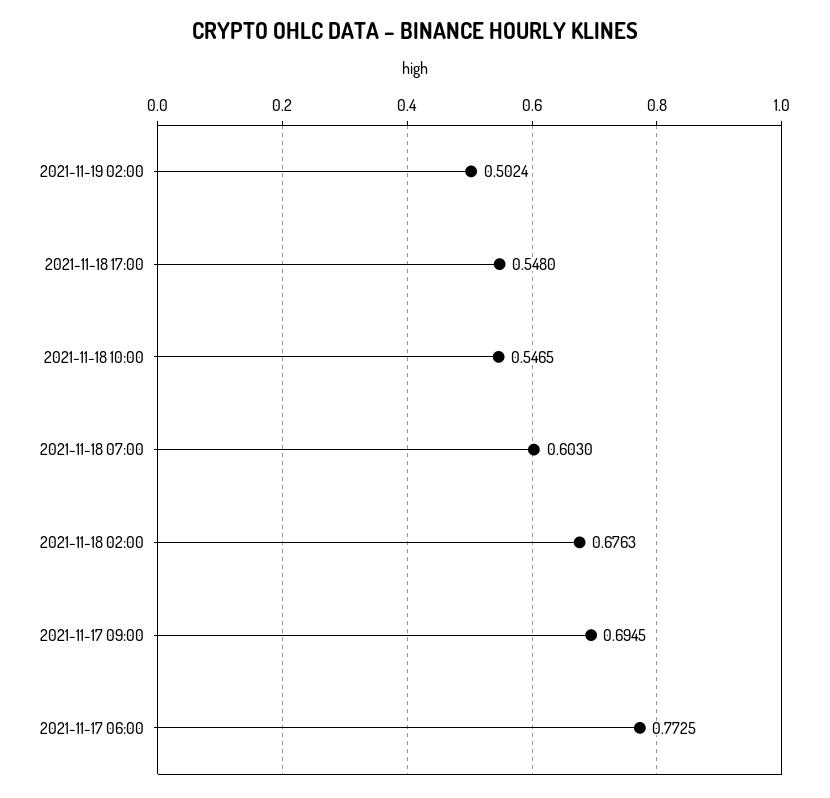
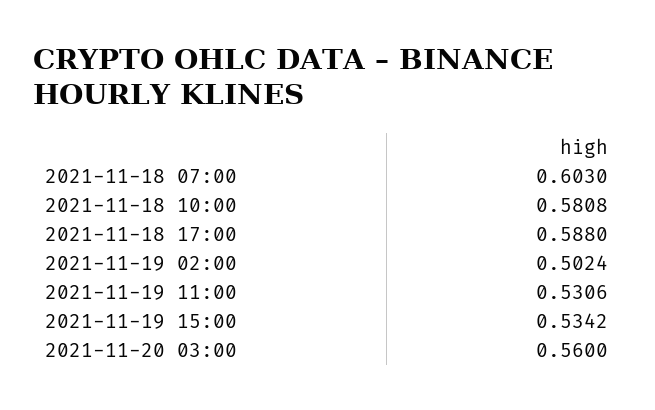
2021-11-18 17:00: 0.548 -> 0.588
2021-11-18 10:00: 0.5465 -> 0.5808
2021-11-18 02:00: 0.6763 -> none
2021-11-17 09:00: 0.6945 -> none
2021-11-17 06:00: 0.7725 -> none
2021-11-19 11:00: none -> 0.5306
2021-11-19 15:00: none -> 0.5342
2021-11-20 03:00: none -> 0.56

